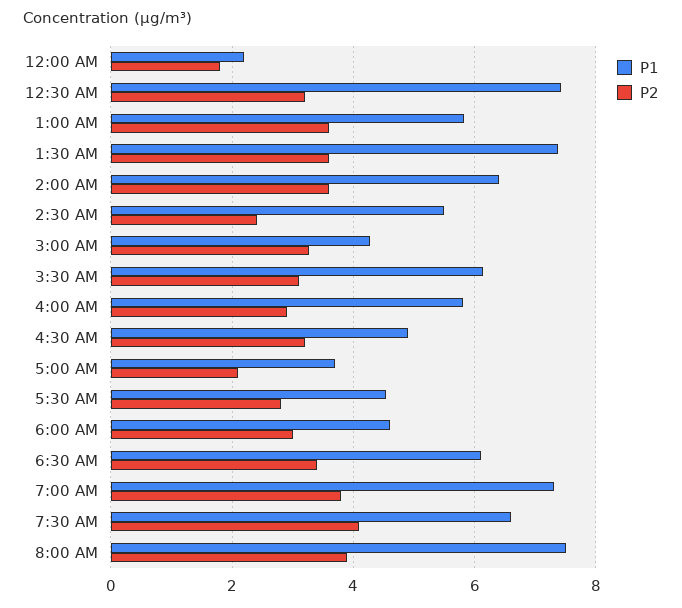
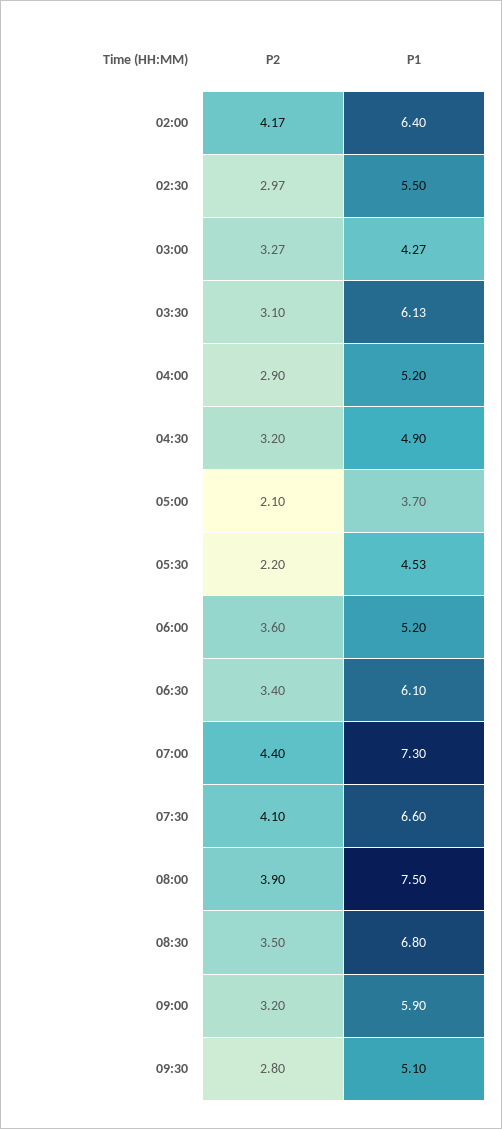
P1, 12:00 AM: 2.2 -> none
P2, 12:00 AM: 1.8 -> none
P1, 12:30 AM: 7.4 -> none
P2, 12:30 AM: 3.2 -> none
P1, 1:00 AM: 5.8 -> none
P2, 1:00 AM: 3.6 -> none
P1, 1:30 AM: 7.4 -> none
P2, 1:30 AM: 3.6 -> none
P2, 2:00 AM: 3.6 -> 4.17
P2, 2:30 AM: 2.4 -> 2.97
P1, 4:00 AM: 5.8 -> 5.2
P2, 5:30 AM: 2.8 -> 2.2
P1, 6:00 AM: 4.6 -> 5.2
P2, 6:00 AM: 3 -> 3.6
P2, 7:00 AM: 3.8 -> 4.4
P2, 08:30: none -> 3.5
P1, 08:30: none -> 6.8
P2, 09:00: none -> 3.2
P1, 09:00: none -> 5.9
P2, 09:30: none -> 2.8
P1, 09:30: none -> 5.1

